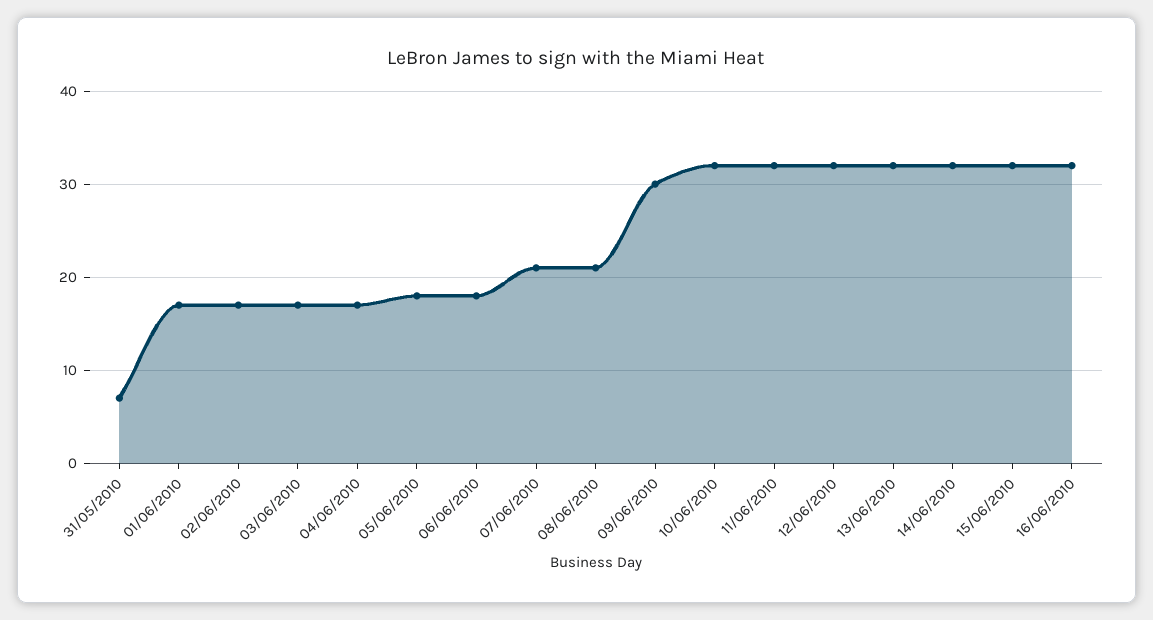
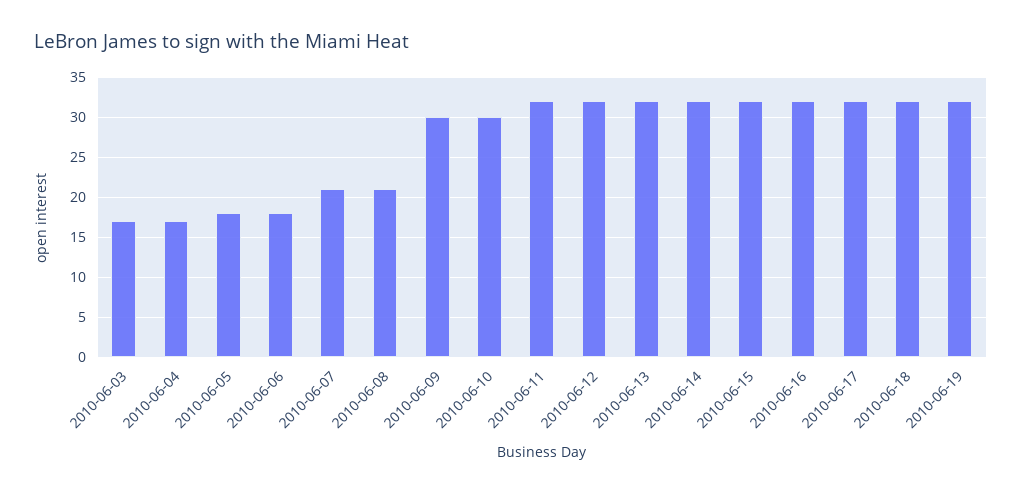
31/05/2010: 7 -> none
01/06/2010: 17 -> none
02/06/2010: 17 -> none
10/06/2010: 32 -> 30
2010-06-17: none -> 32
2010-06-18: none -> 32
2010-06-19: none -> 32

